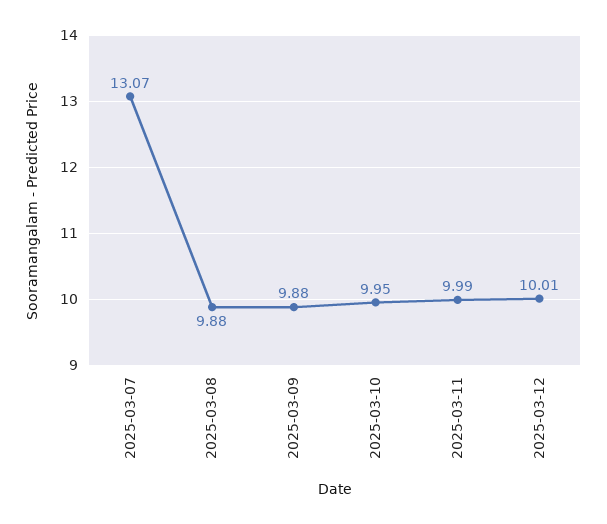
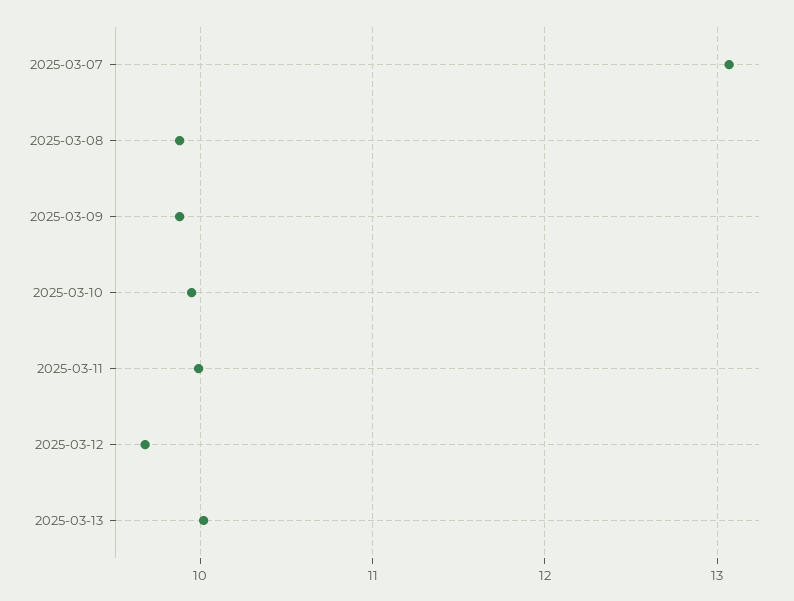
2025-03-12: 10.01 -> 9.7
2025-03-13: none -> 10

